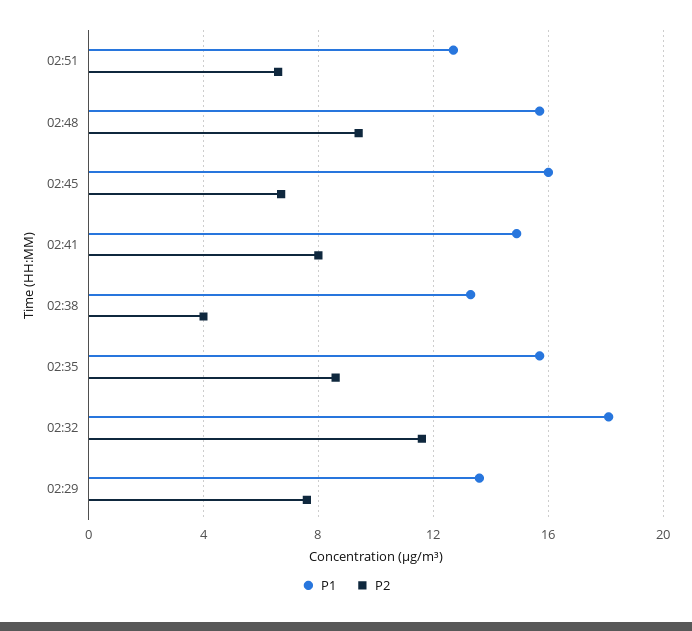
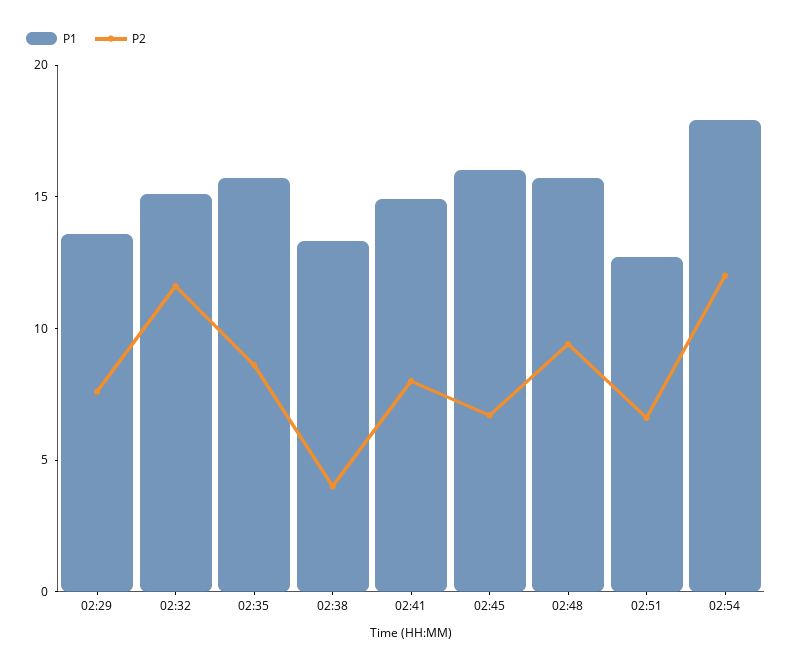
P1, 02:32: 18 -> 15
P1, 02:54: none -> 18
P2, 02:54: none -> 12

